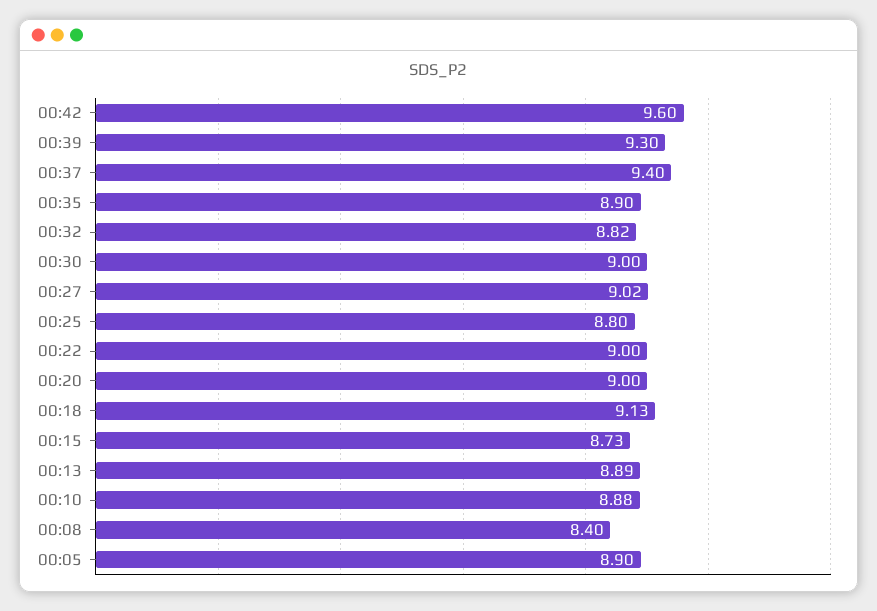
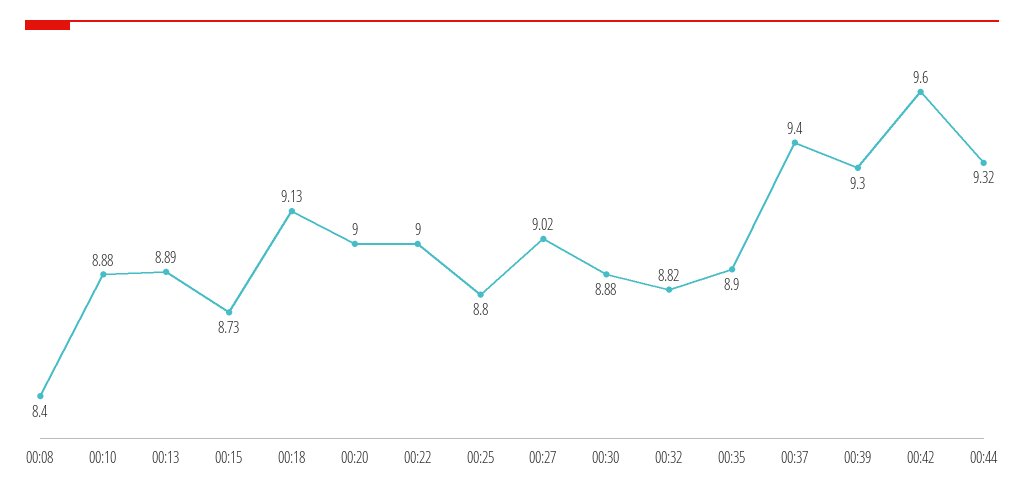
00:30: 9 -> 8.88
00:05: 8.9 -> none
00:44: none -> 9.32

